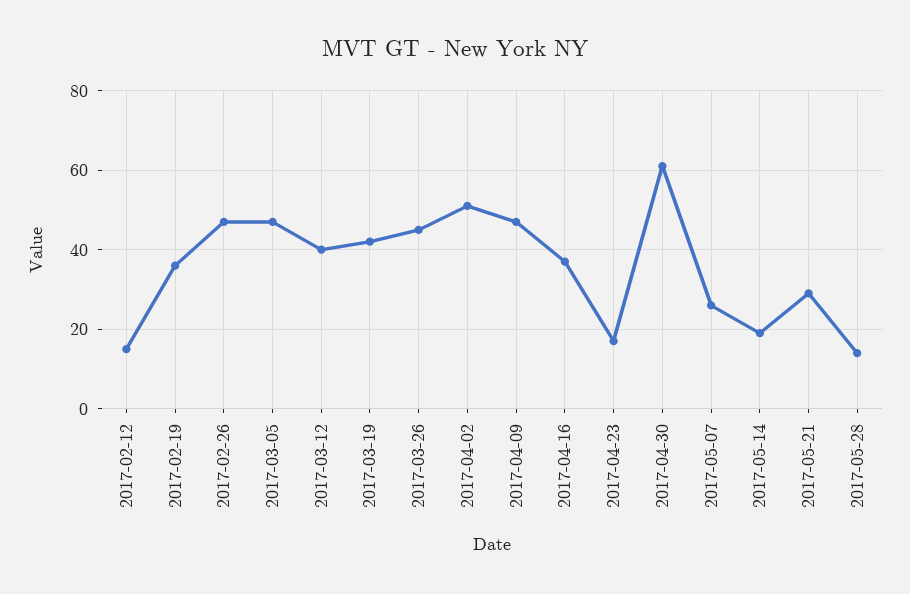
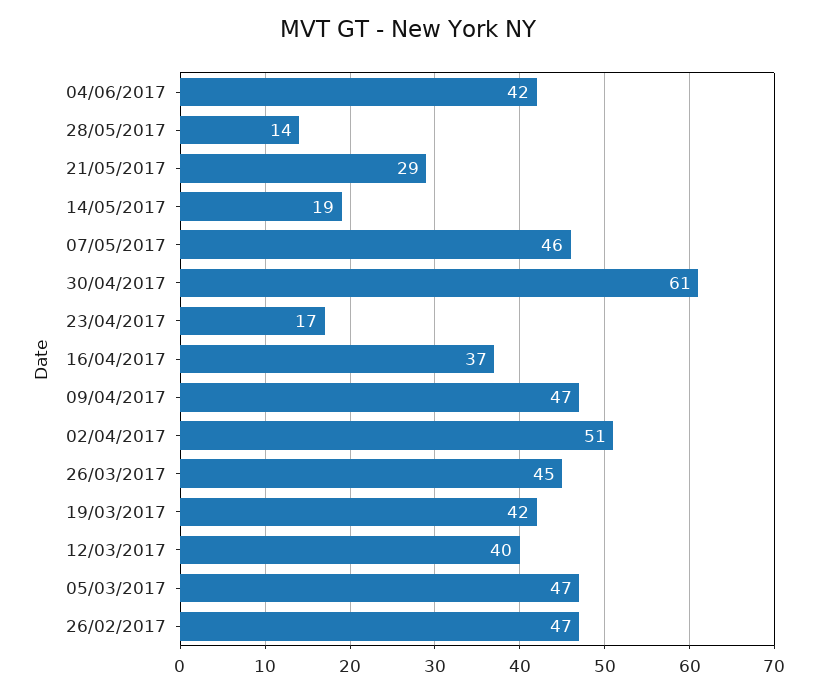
2017-02-12: 15 -> none
2017-02-19: 35 -> none
2017-05-07: 25 -> 46
04/06/2017: none -> 42

